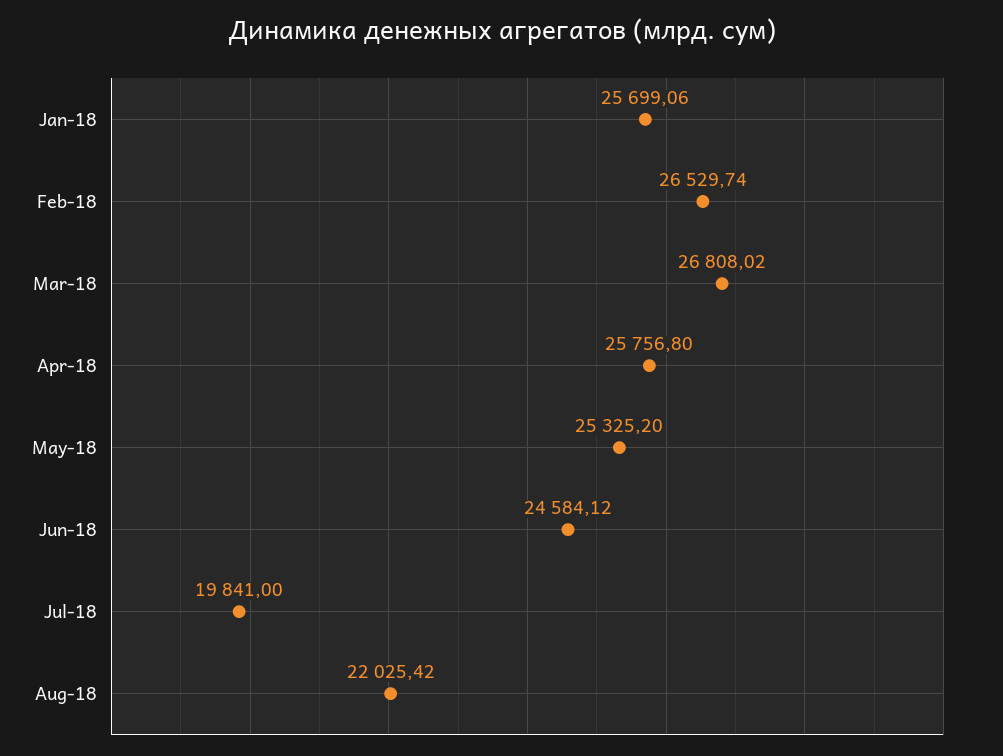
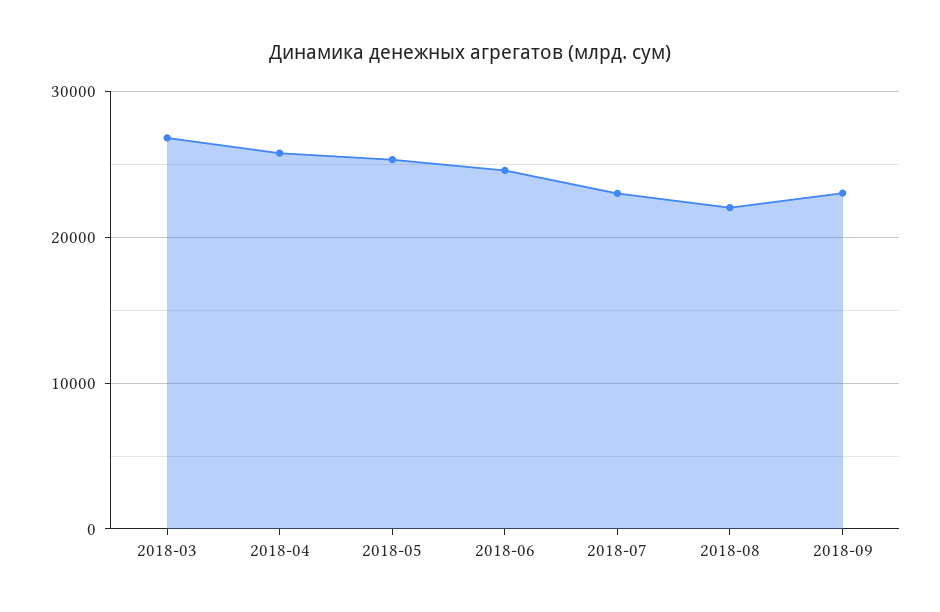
Jan-18: 25699.06 -> none
Feb-18: 26529.74 -> none
Jul-18: 19841 -> 23000
2018-09: none -> 23000

